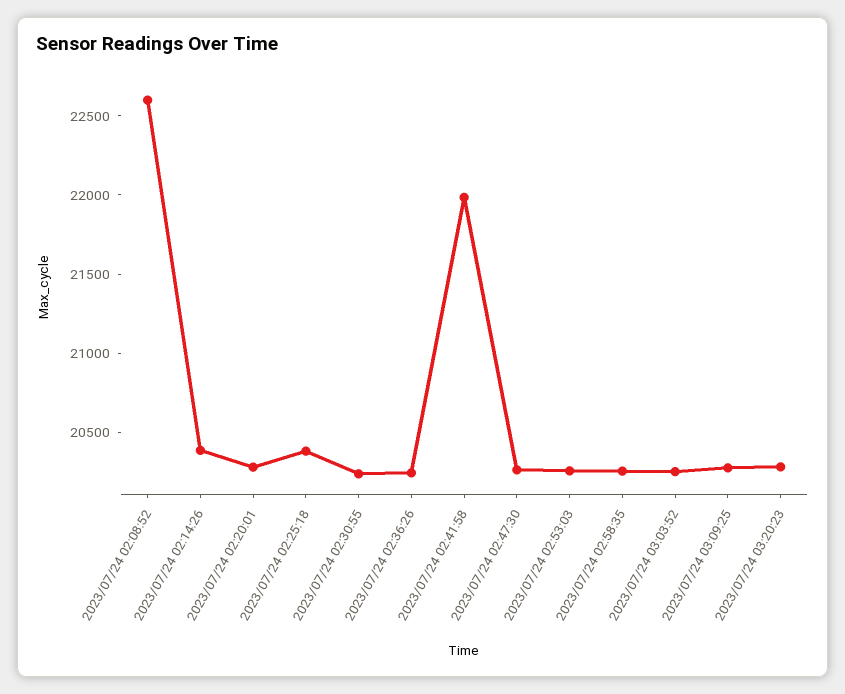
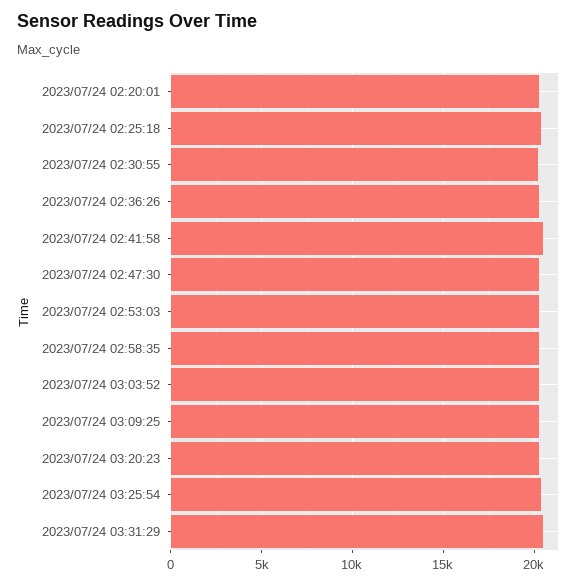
2023/07/24 02:08:52: 22600 -> none
2023/07/24 02:14:26: 20400 -> none
2023/07/24 02:41:58: 22000 -> 20500
2023/07/24 03:25:54: none -> 20500
2023/07/24 03:31:29: none -> 20500

